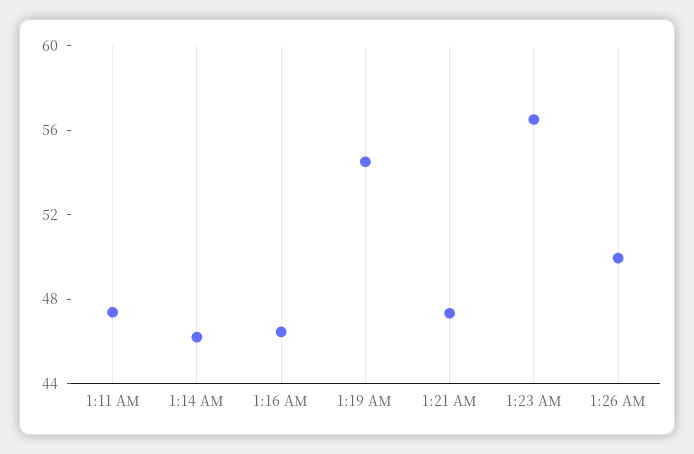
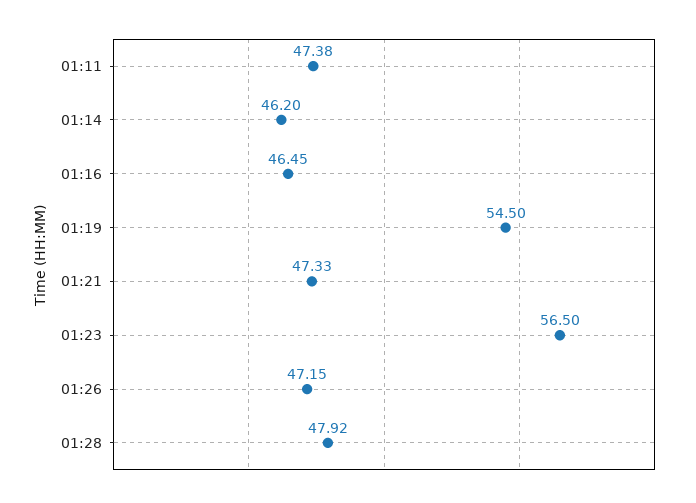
1:26 AM: 50 -> 47.15
01:28: none -> 47.92

